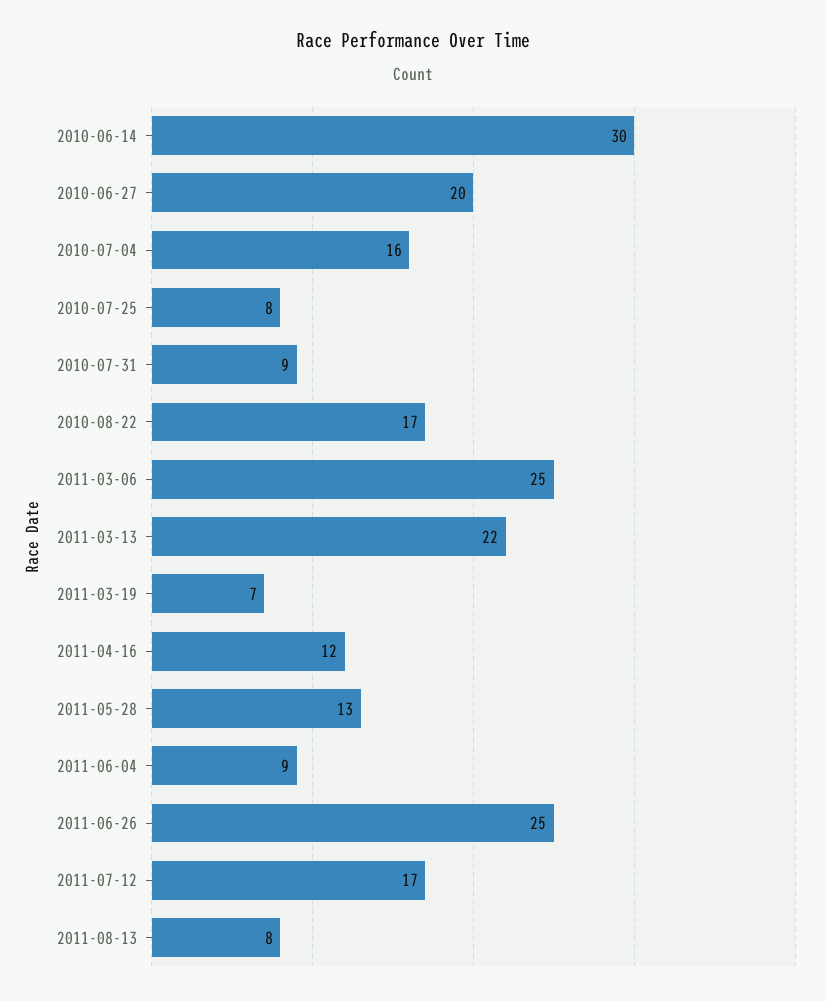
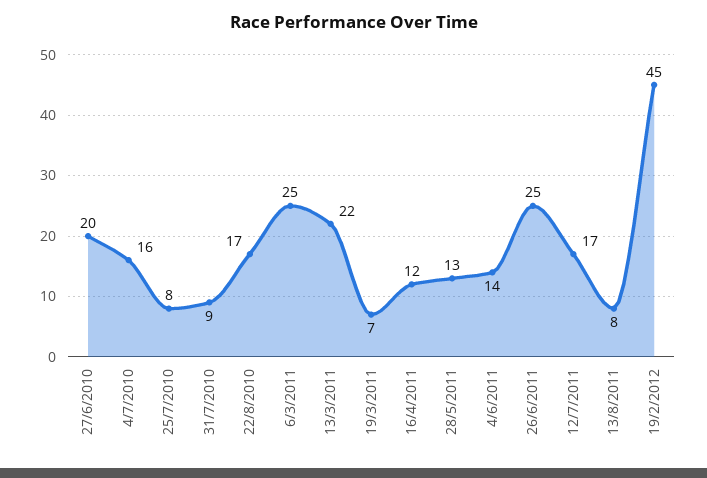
2010-06-14: 30 -> none
2011-06-04: 9 -> 14
19/2/2012: none -> 45

